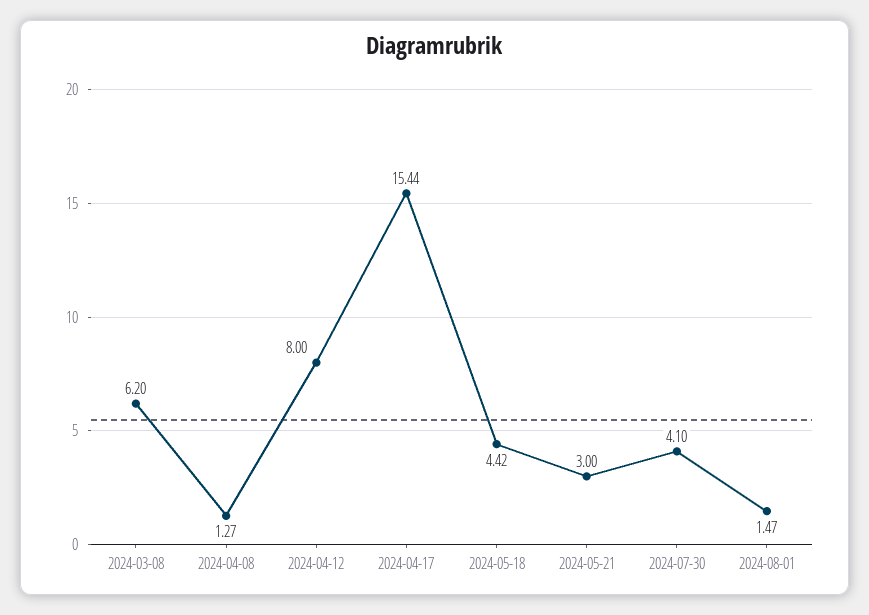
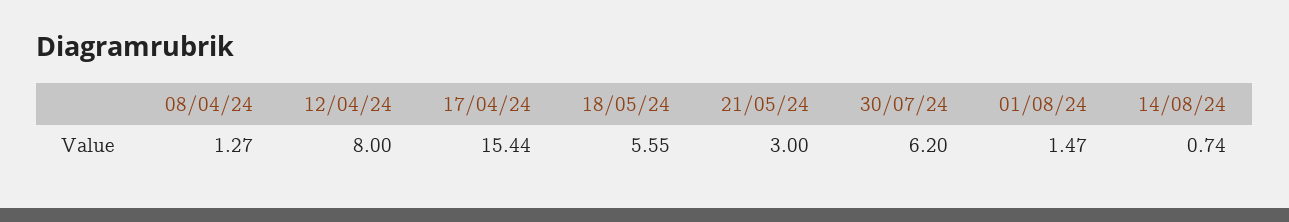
2024-03-08: 6.2 -> none
2024-05-18: 4.42 -> 5.55
2024-07-30: 4.1 -> 6.2
14/08/24: none -> 0.74

